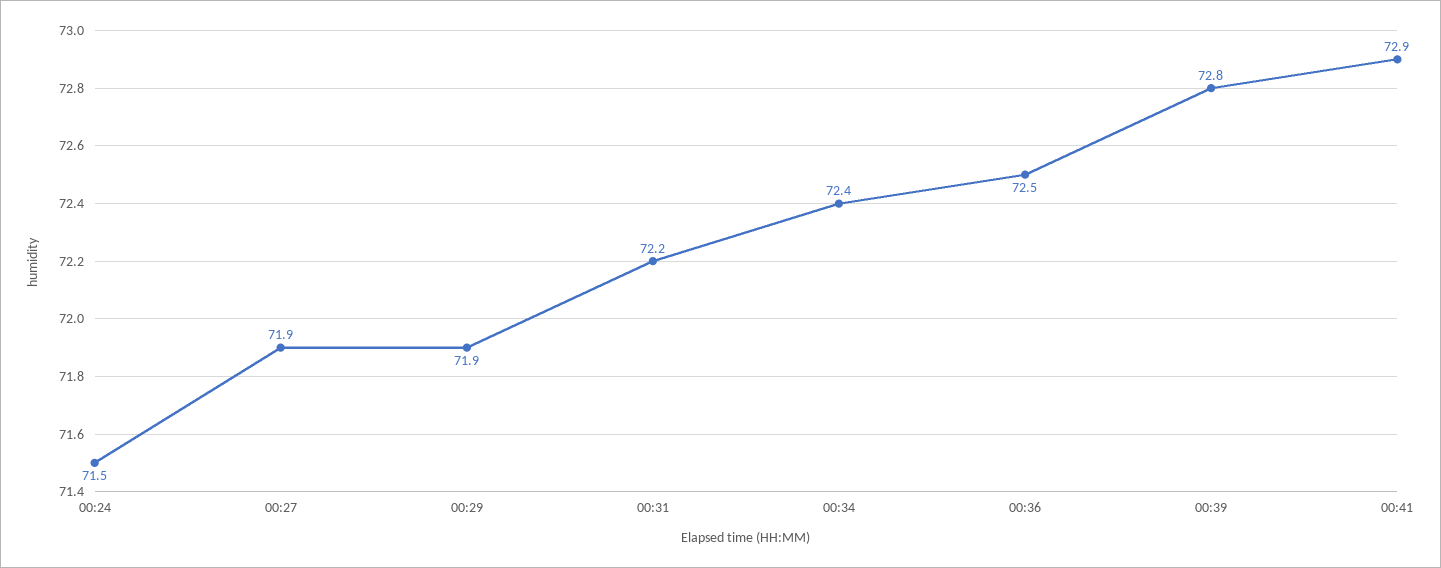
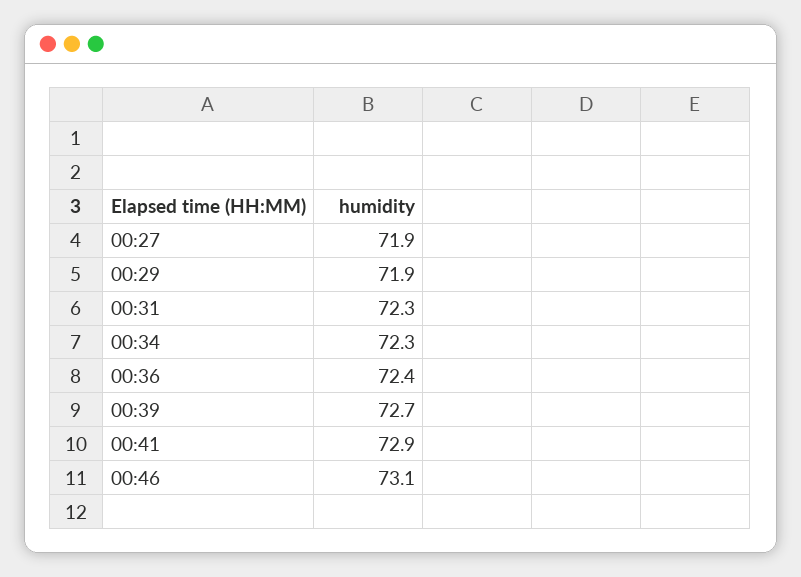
00:24: 71.5 -> none
00:31: 72.2 -> 72.3
00:34: 72.4 -> 72.3
00:36: 72.5 -> 72.4
00:39: 72.8 -> 72.7
00:46: none -> 73.1

